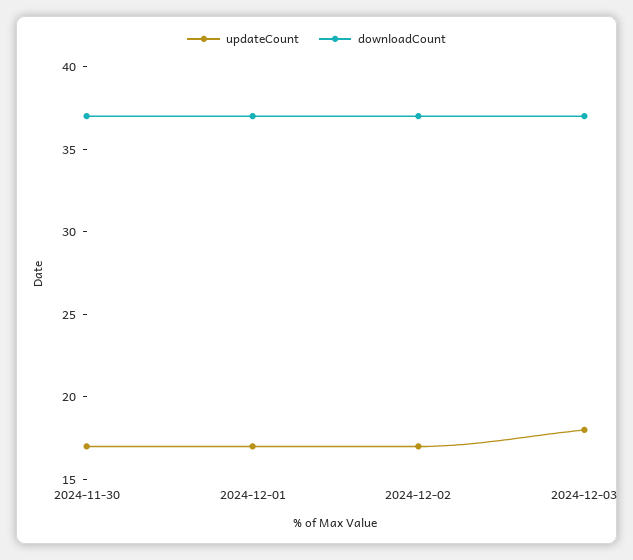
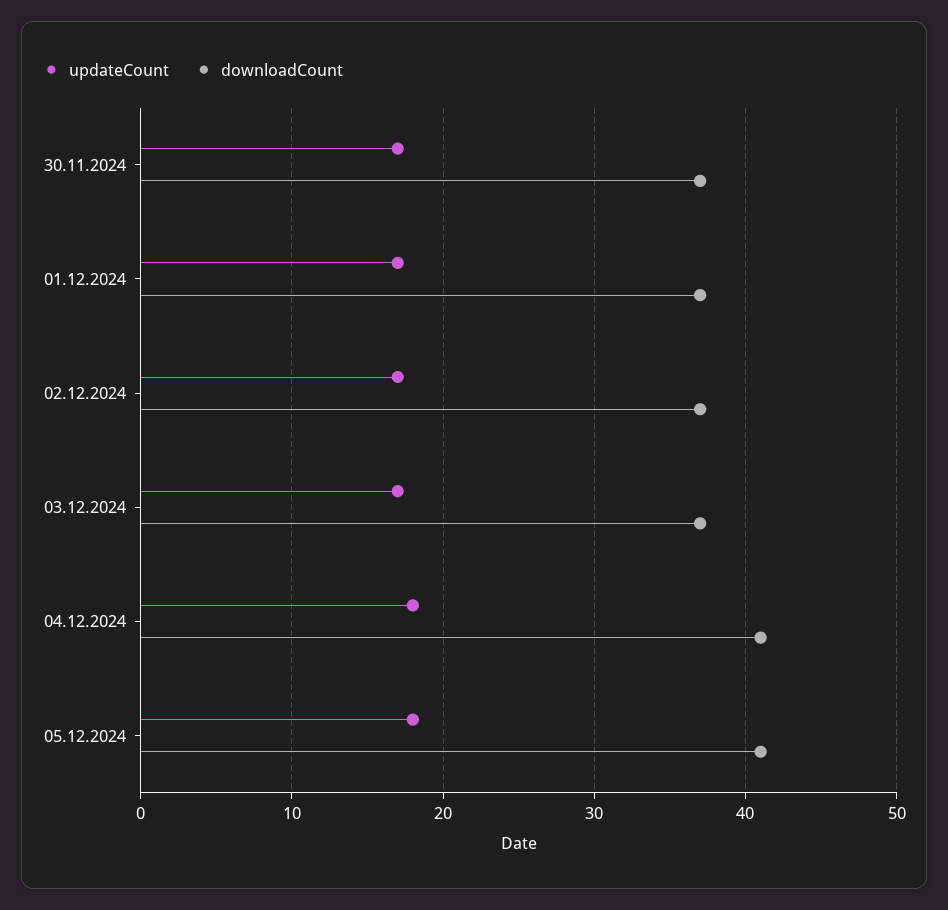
updateCount, 2024-12-03: 18 -> 17
updateCount, 04.12.2024: none -> 18
downloadCount, 04.12.2024: none -> 41
updateCount, 05.12.2024: none -> 18
downloadCount, 05.12.2024: none -> 41

